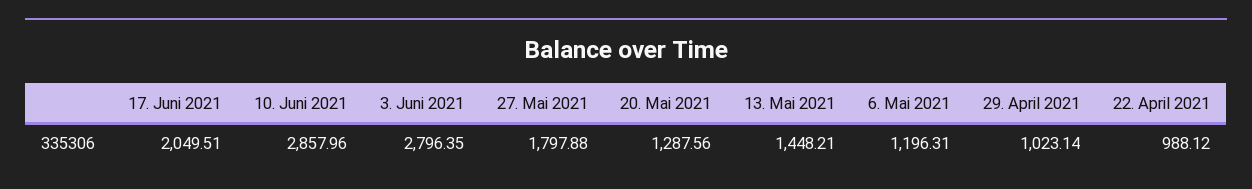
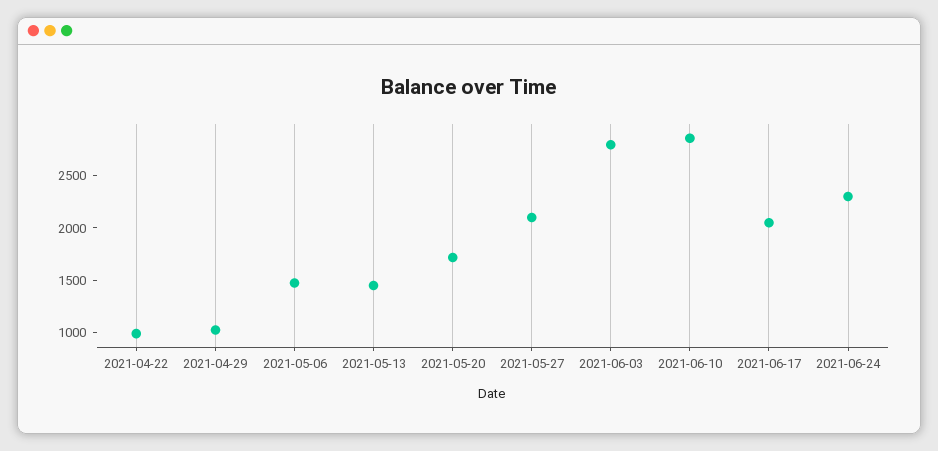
27. Mai 2021: 1797.88 -> 2100
20. Mai 2021: 1287.56 -> 1700
6. Mai 2021: 1196.31 -> 1500
2021-06-24: none -> 2300

